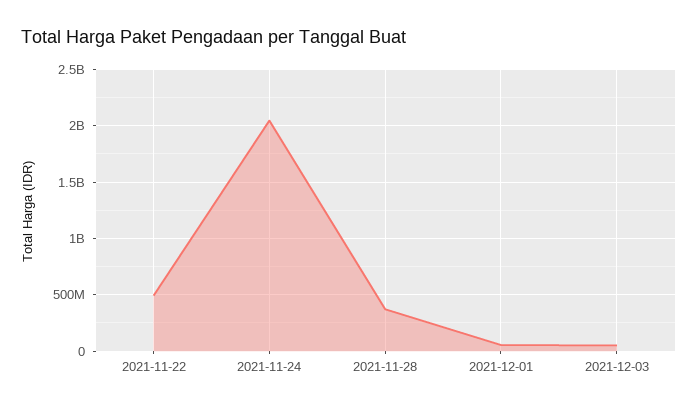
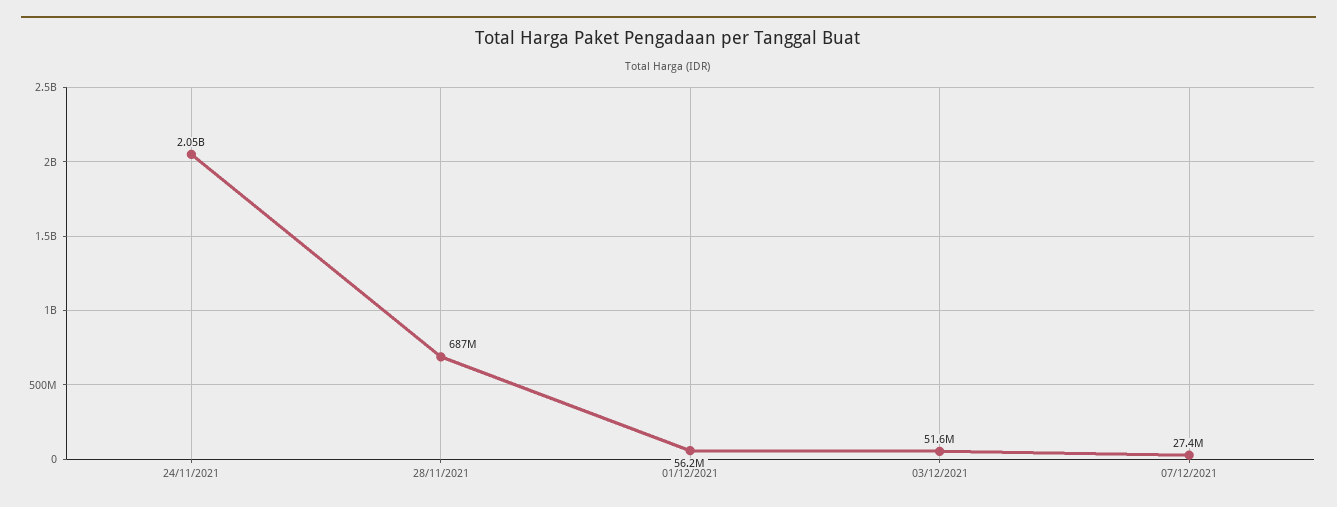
2021-11-22: 500000000 -> none
2021-11-28: 400000000 -> 687000000
07/12/2021: none -> 27400000

